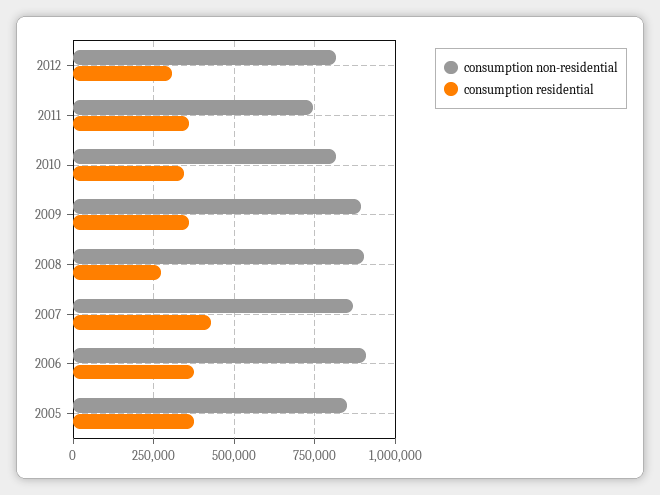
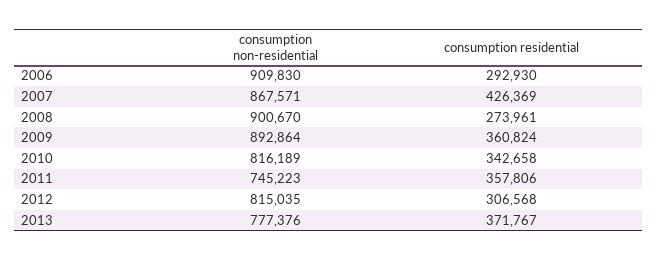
consumption residential, 2006: 375000 -> 292930
consumption non-residential, 2005: 850000 -> none
consumption residential, 2005: 375000 -> none
consumption non-residential, 2013: none -> 777376
consumption residential, 2013: none -> 371767

